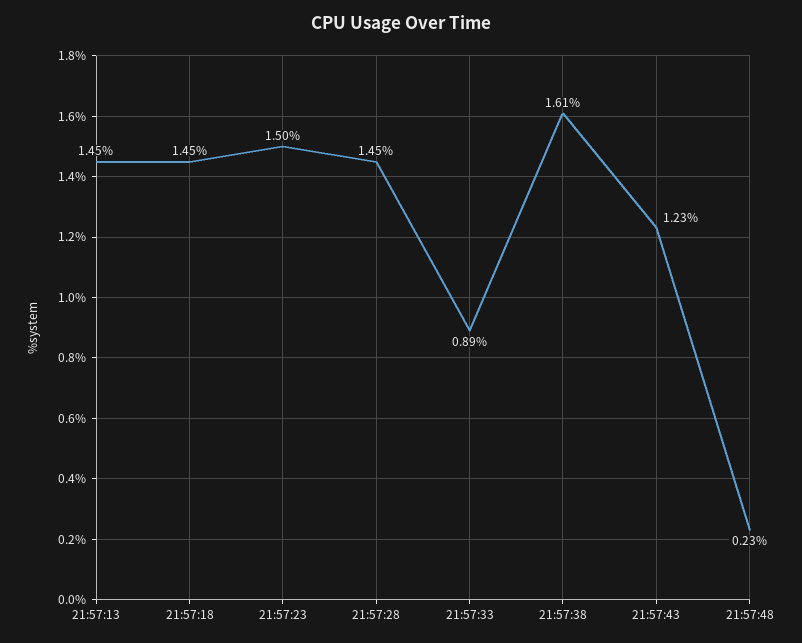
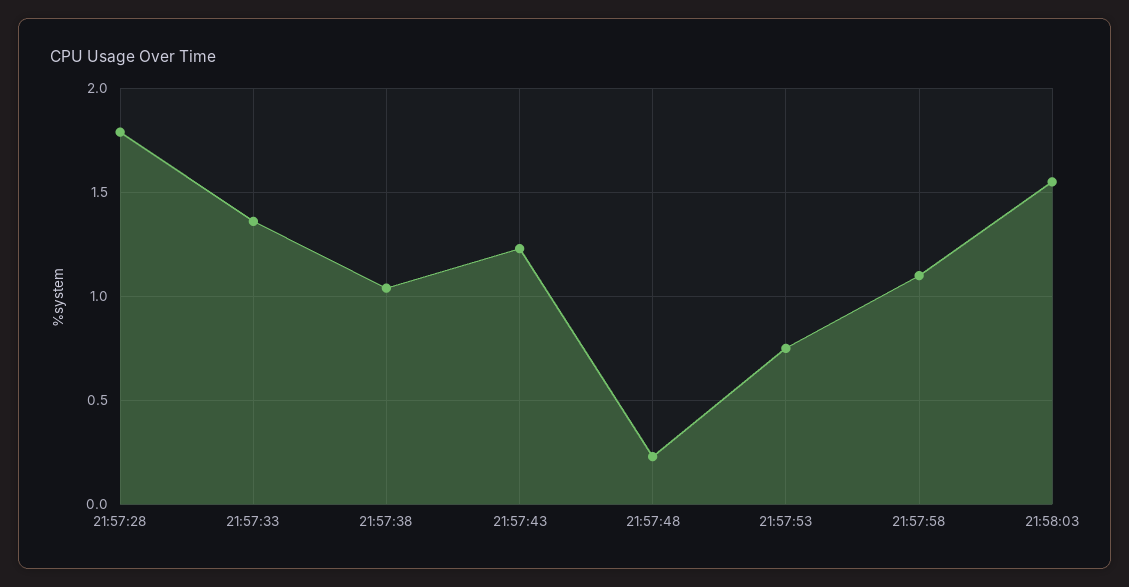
21:57:13: 1.45 -> none
21:57:18: 1.45 -> none
21:57:23: 1.5 -> none
21:57:28: 1.45 -> 1.8
21:57:33: 0.89 -> 1.35
21:57:38: 1.61 -> 1.05
21:57:53: none -> 0.75
21:57:58: none -> 1.1
21:58:03: none -> 1.55

